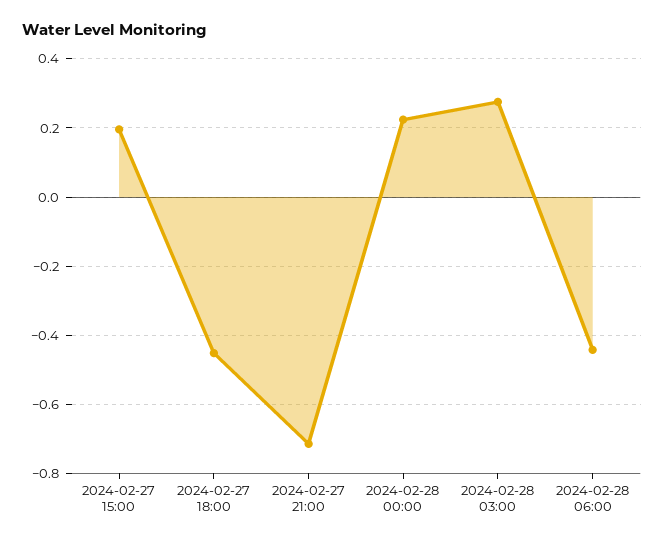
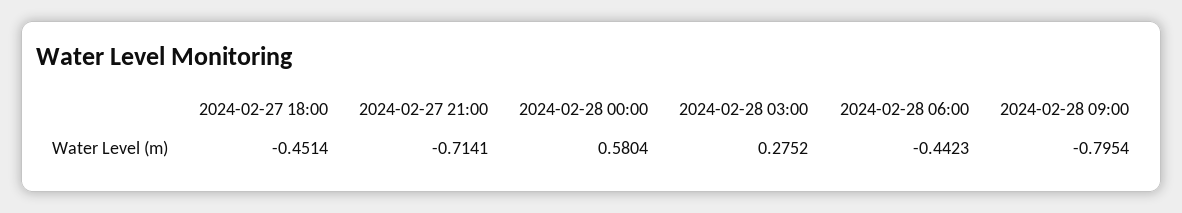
2024-02-27 15:00: 0.2 -> none
2024-02-28 00:00: 0.22 -> 0.5804
2024-02-28 09:00: none -> -0.7954

